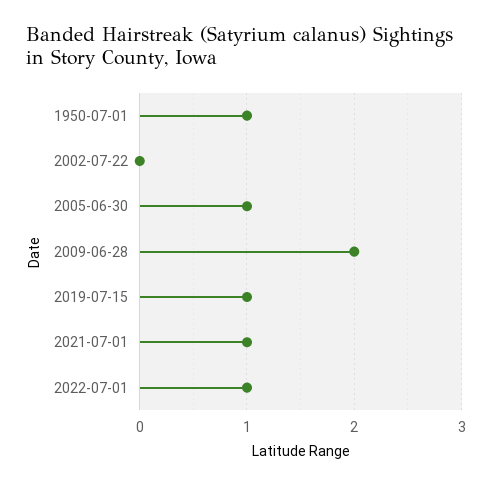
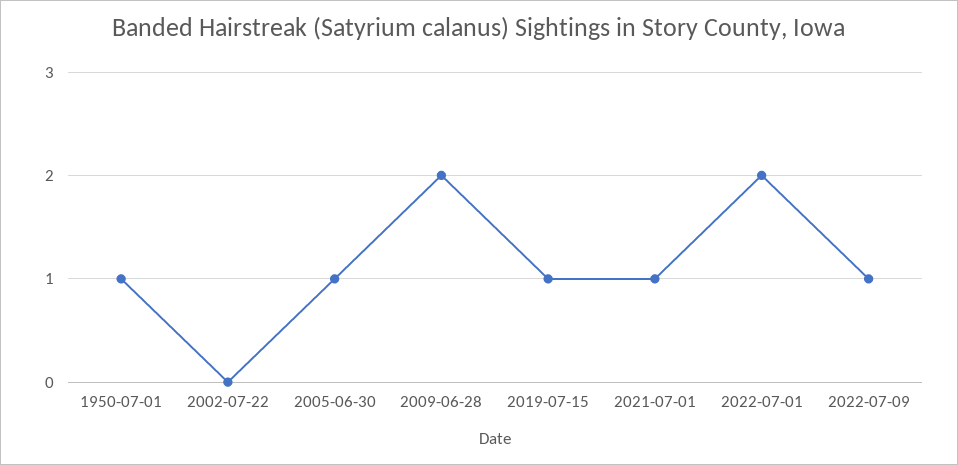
2022-07-01: 1 -> 2
2022-07-09: none -> 1

